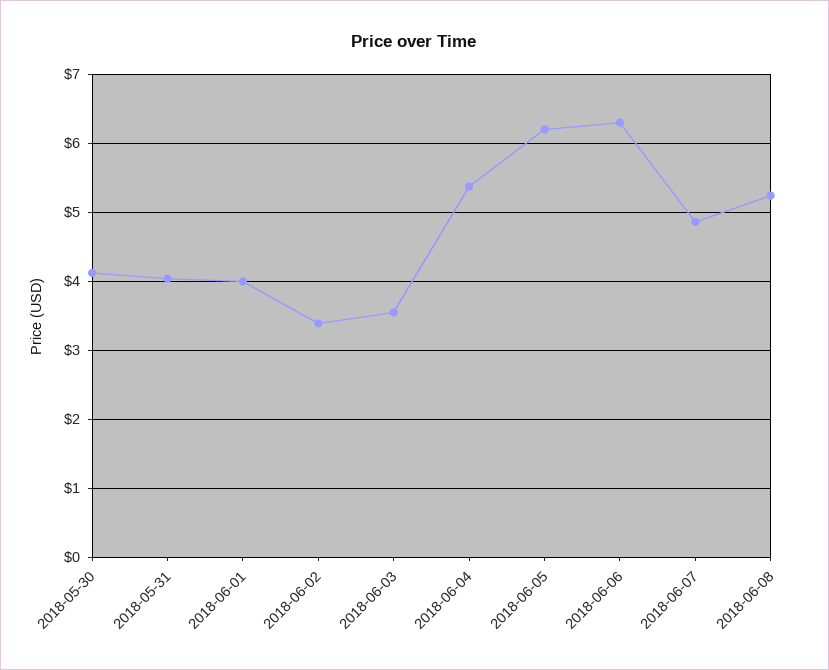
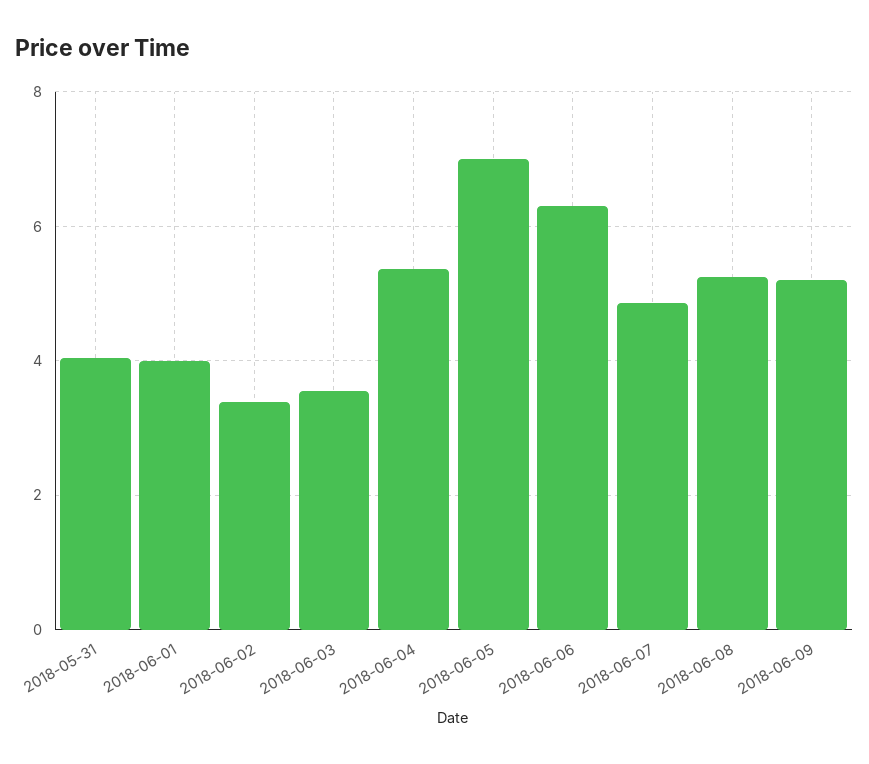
2018-05-30: 4.1 -> none
2018-06-05: 6.2 -> 7
2018-06-09: none -> 5.2

